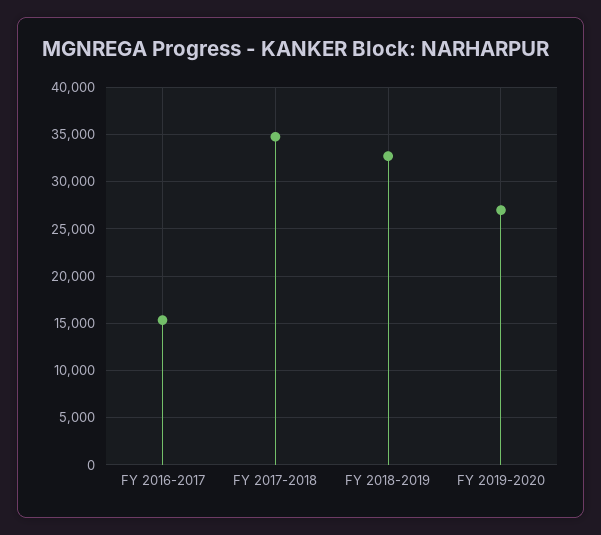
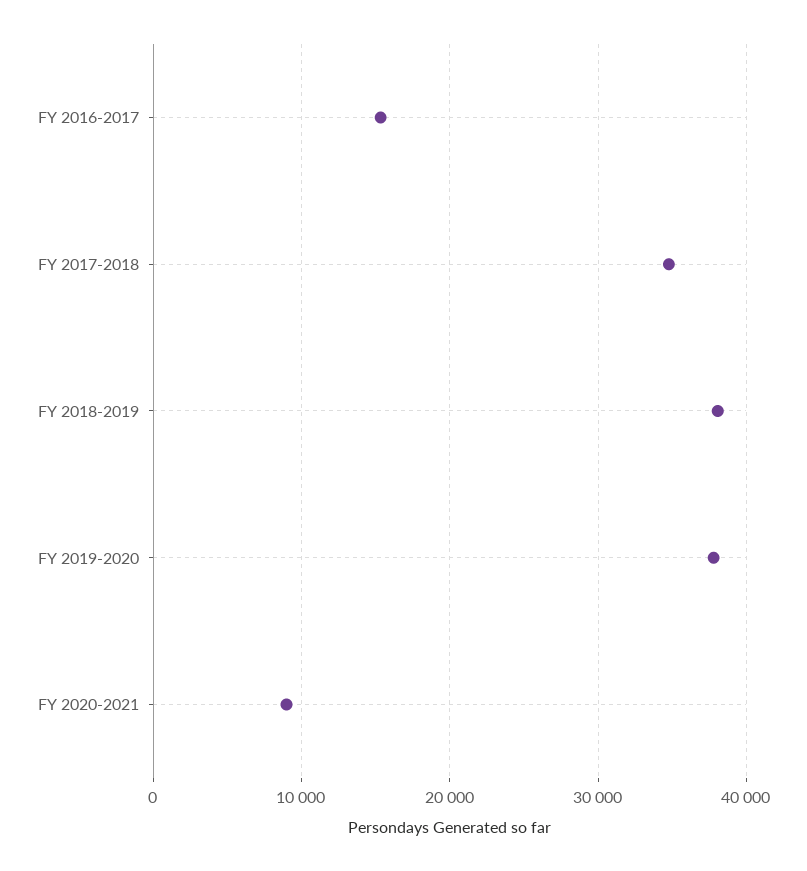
FY 2018-2019: 33000 -> 38000
FY 2019-2020: 27000 -> 38000
FY 2020-2021: none -> 9000

